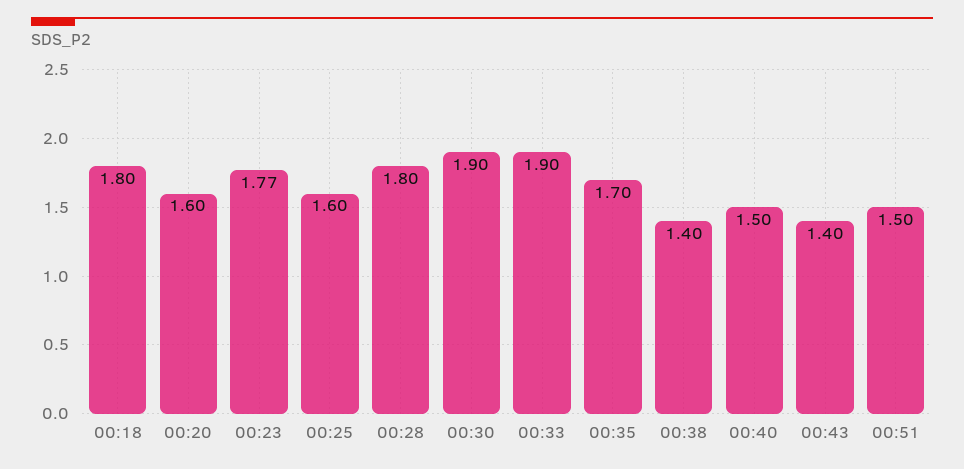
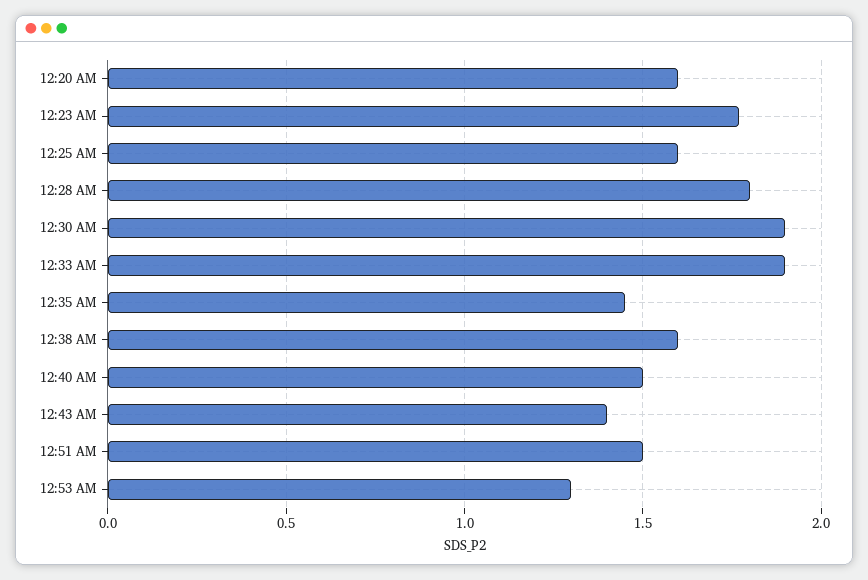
00:18: 1.8 -> none
00:35: 1.7 -> 1.45
00:38: 1.4 -> 1.6
12:53 AM: none -> 1.3

